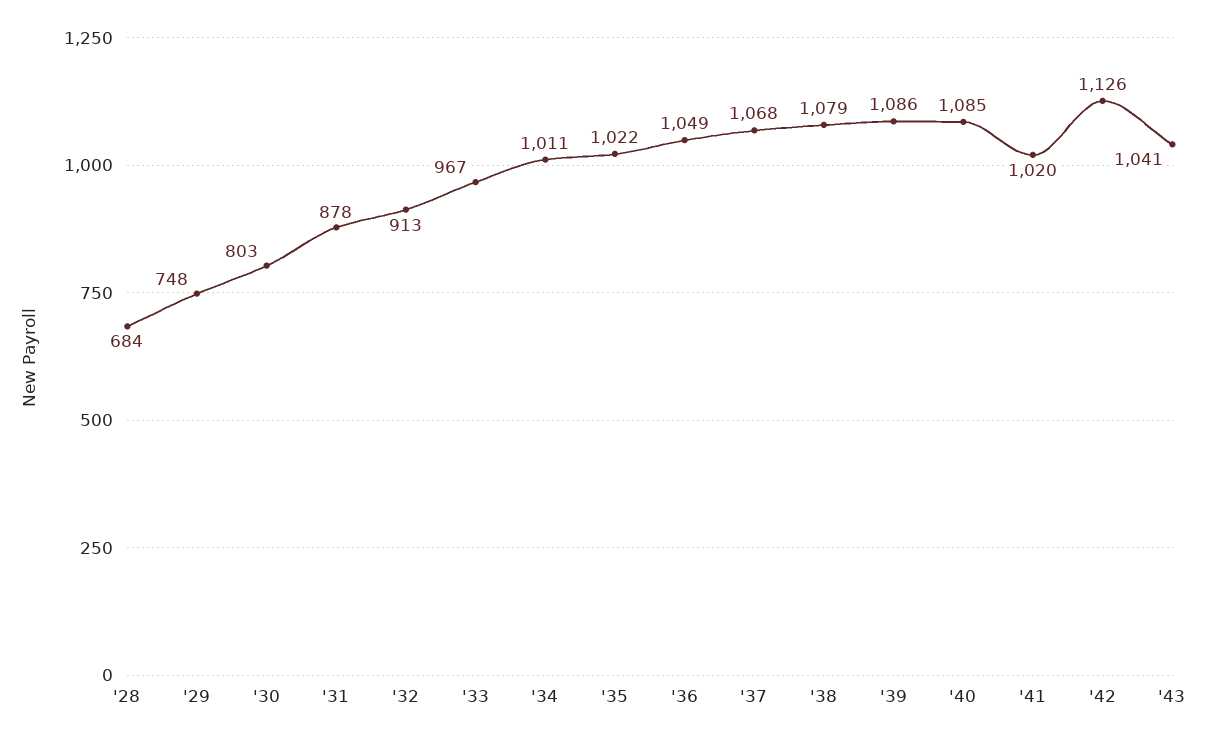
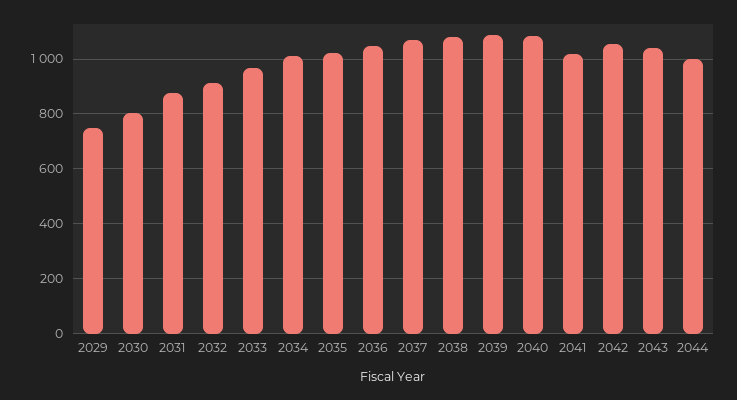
'28: 684 -> none
'42: 1126 -> 1050
2044: none -> 1000

